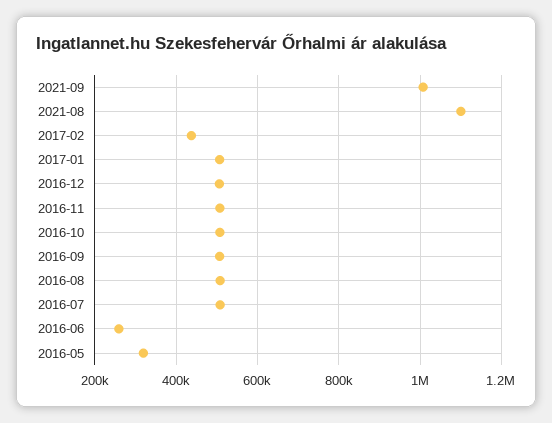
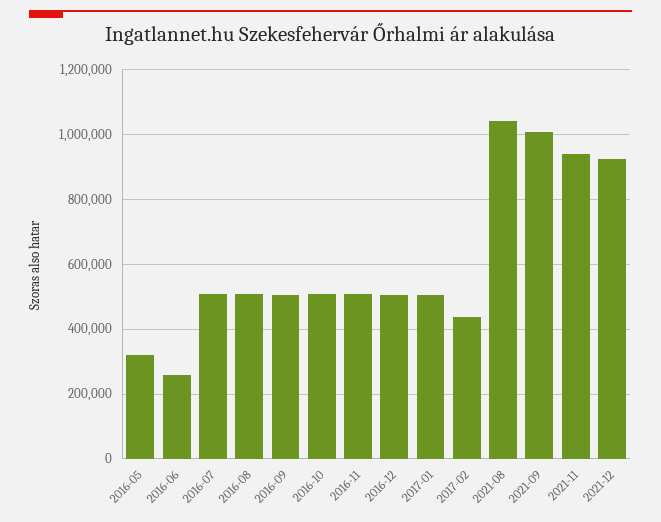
2021-08: 1100000 -> 1040000
2021-11: none -> 940000
2021-12: none -> 920000

